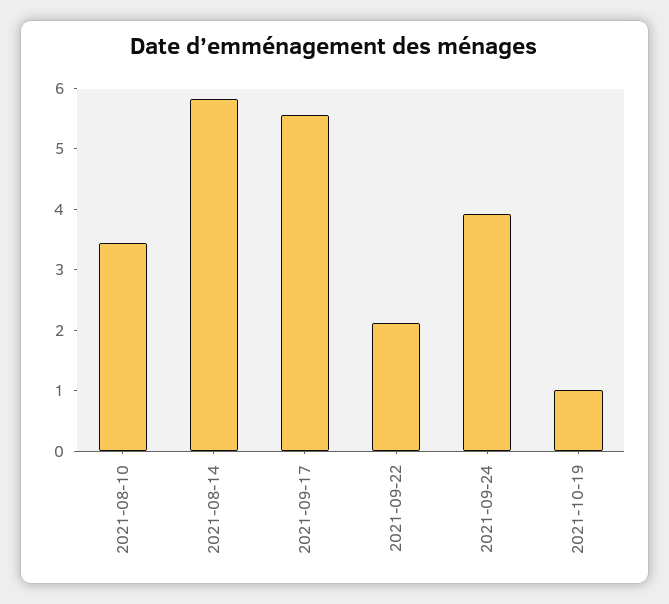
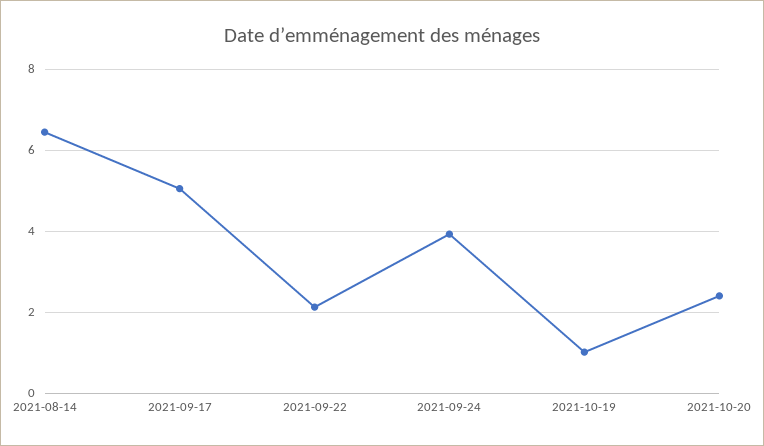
2021-08-10: 3.4 -> none
2021-08-14: 5.8 -> 6.4
2021-09-17: 5.6 -> 5
2021-10-20: none -> 2.4

